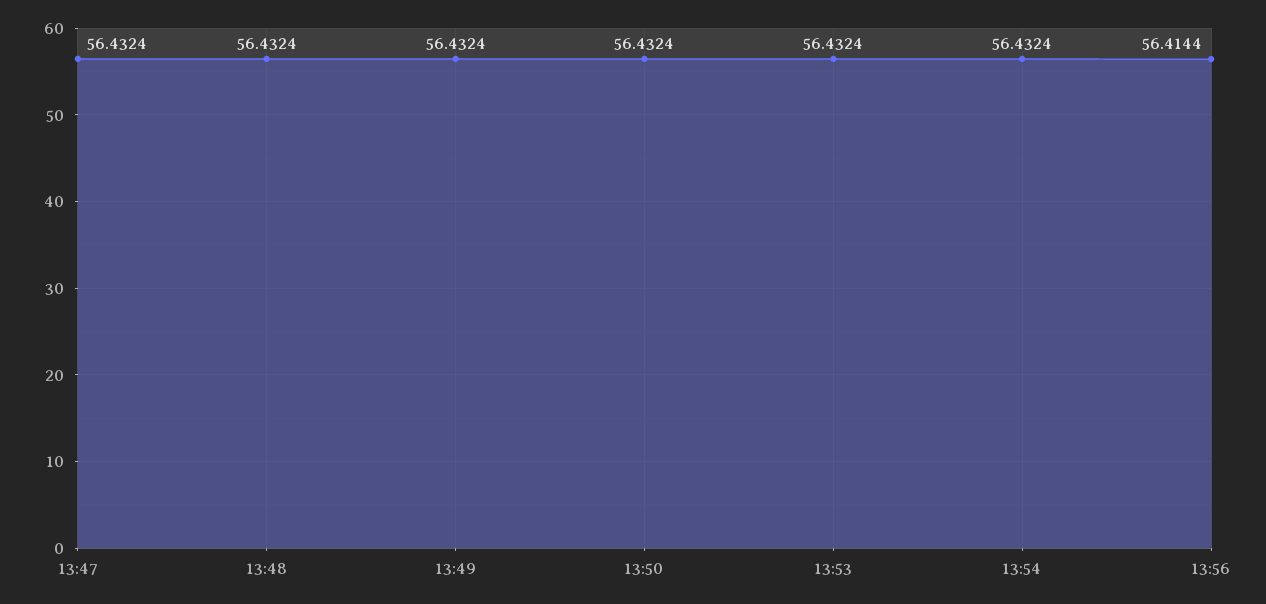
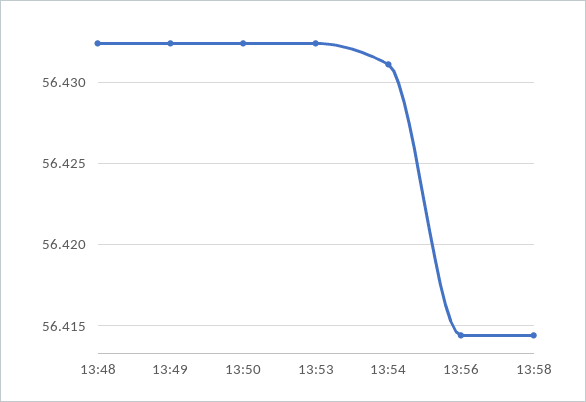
13:47: 56.4324 -> none
13:54: 56.4324 -> 56.431
13:58: none -> 56.4145

